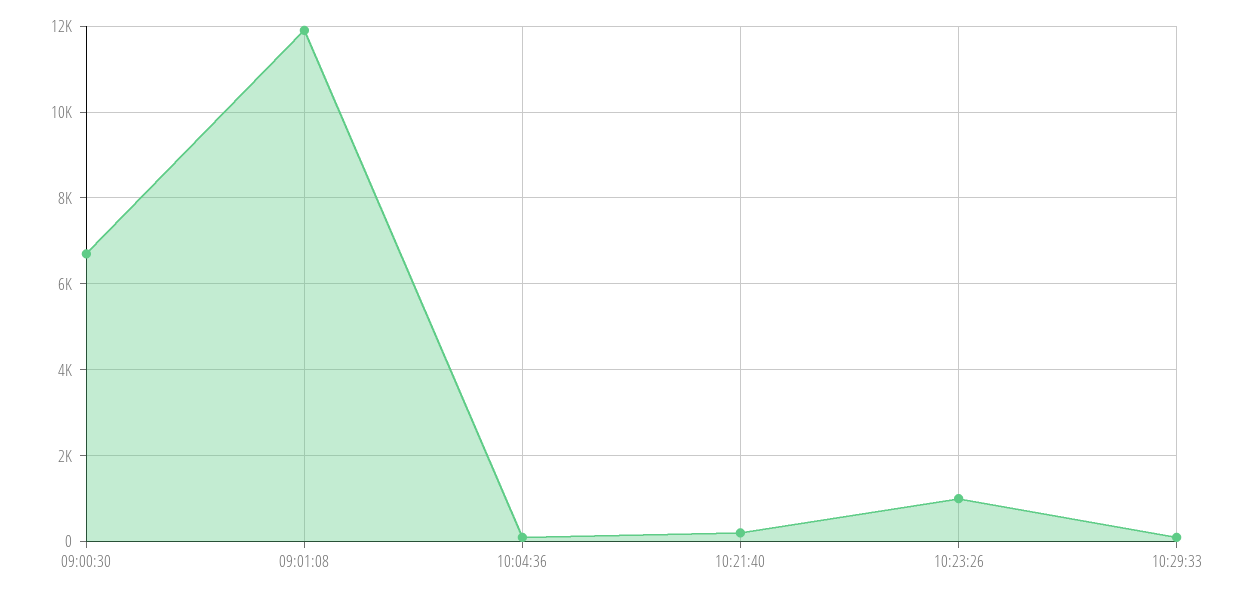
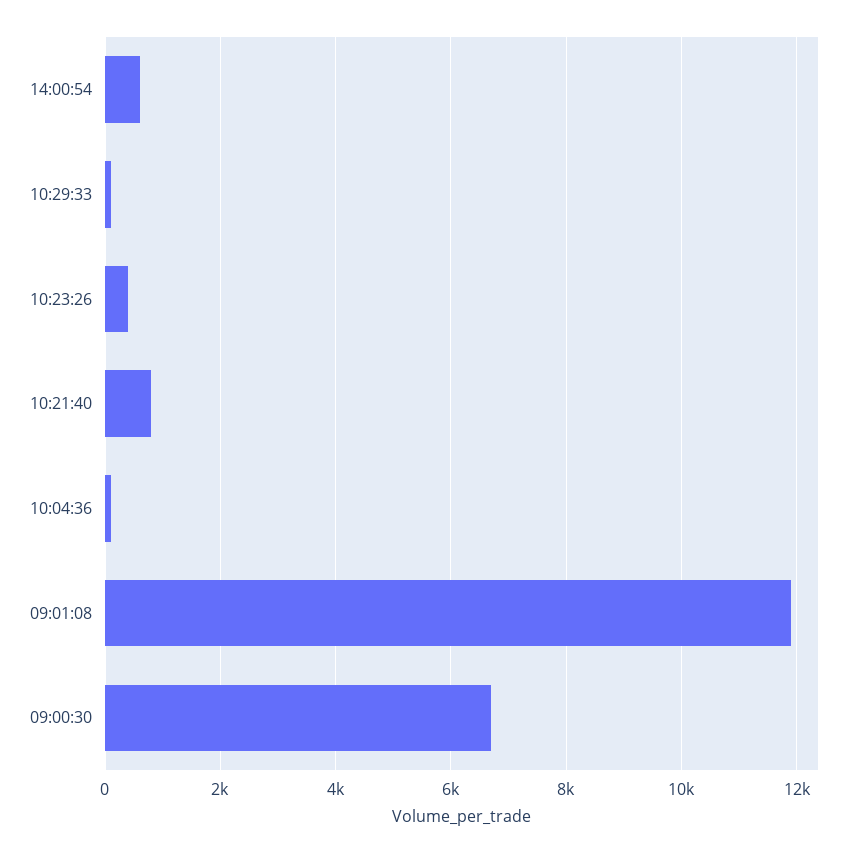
10:21:40: 200 -> 800
10:23:26: 1000 -> 400
14:00:54: none -> 600

